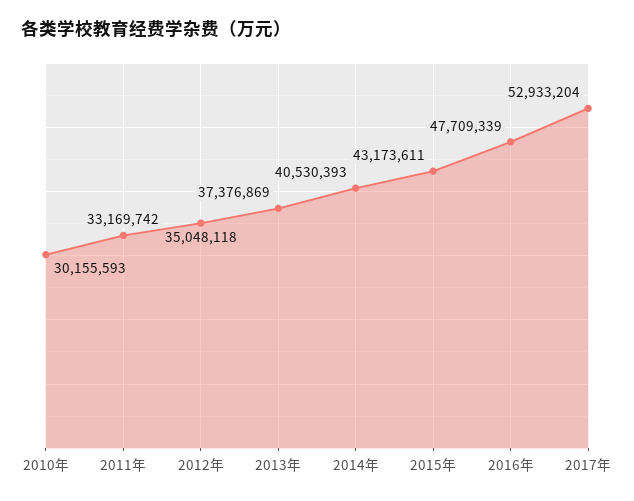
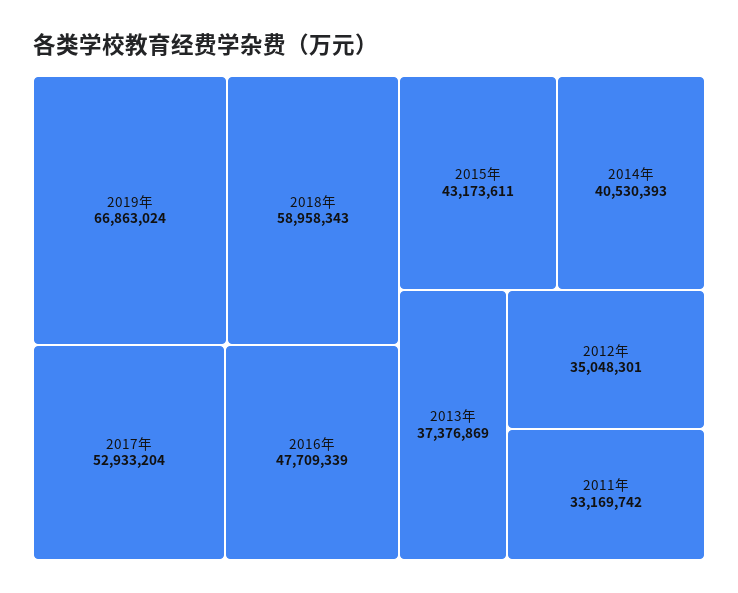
2010年: 30155593 -> none
2012年: 35048118 -> 35048301
2019年: none -> 66863024
2018年: none -> 58958343

